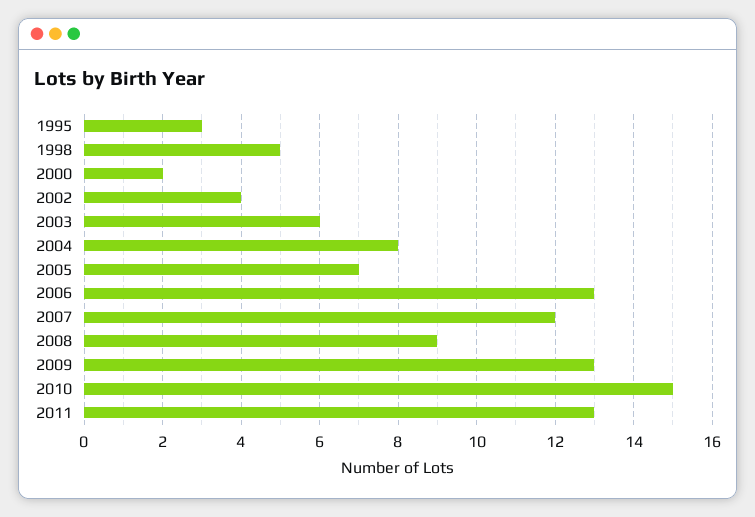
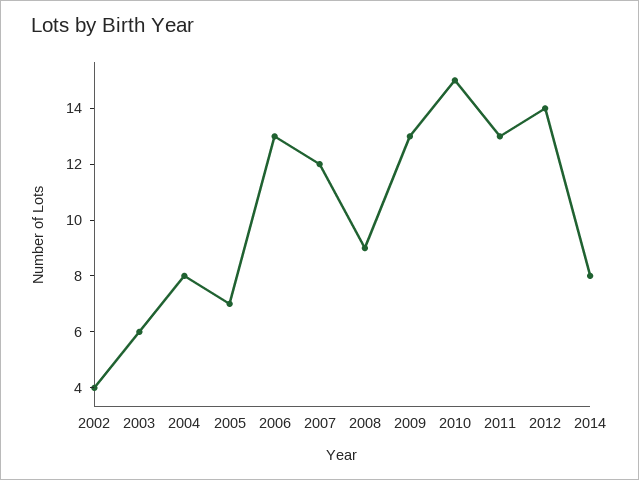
1995: 3 -> none
1998: 5 -> none
2000: 2 -> none
2012: none -> 14
2014: none -> 8

